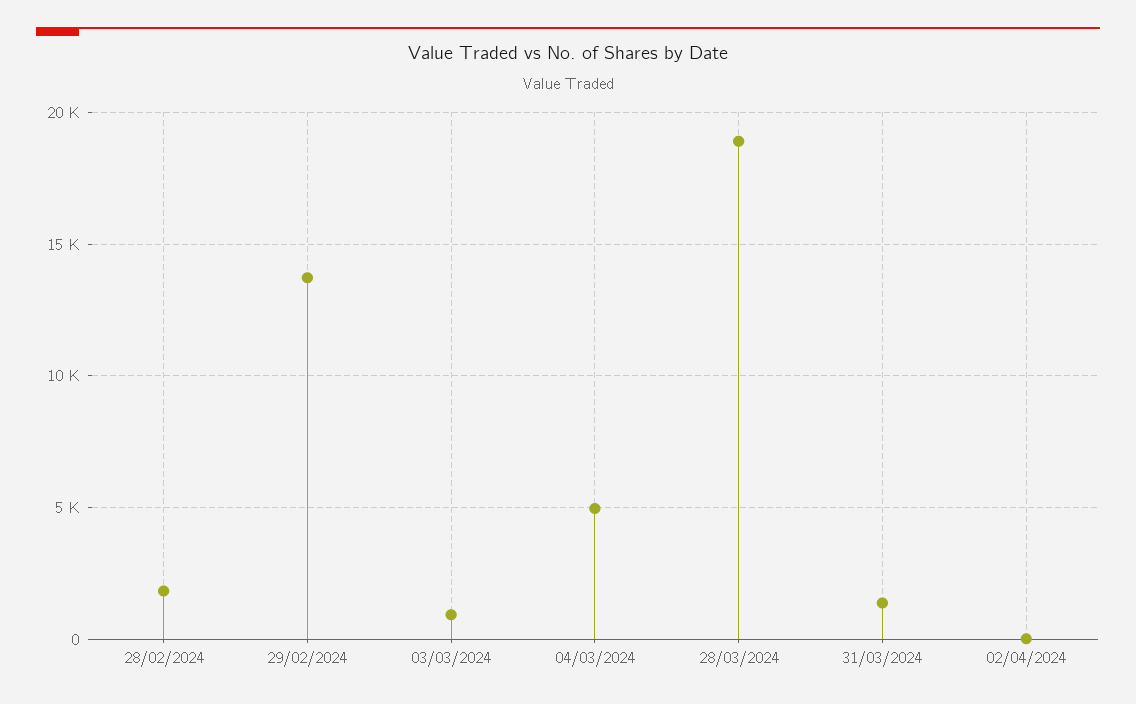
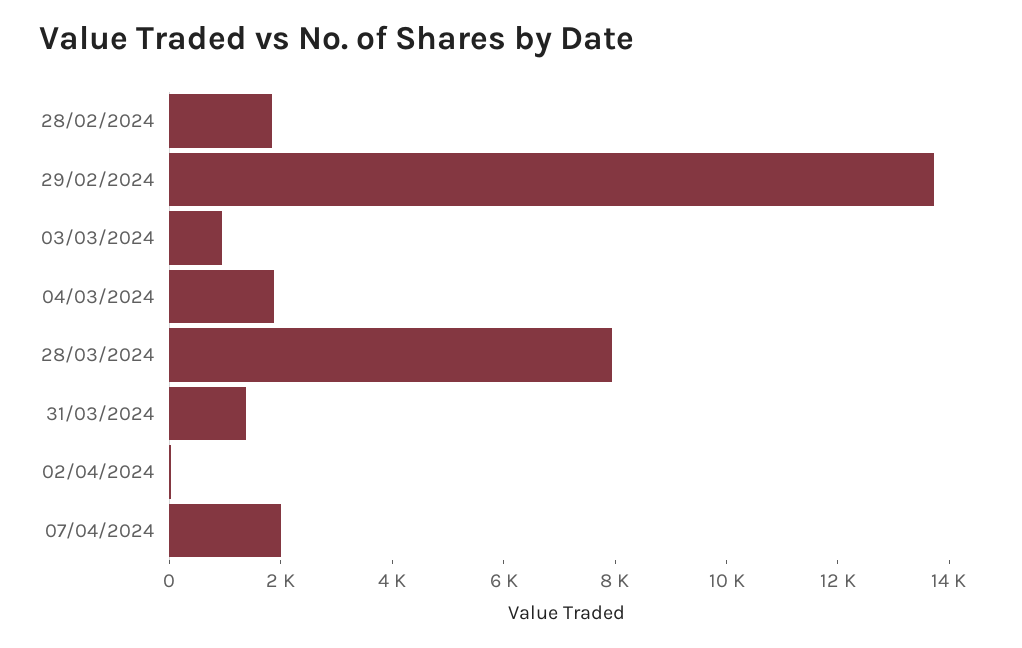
04/03/2024: 5000 -> 2000
28/03/2024: 19000 -> 8000
07/04/2024: none -> 2000

